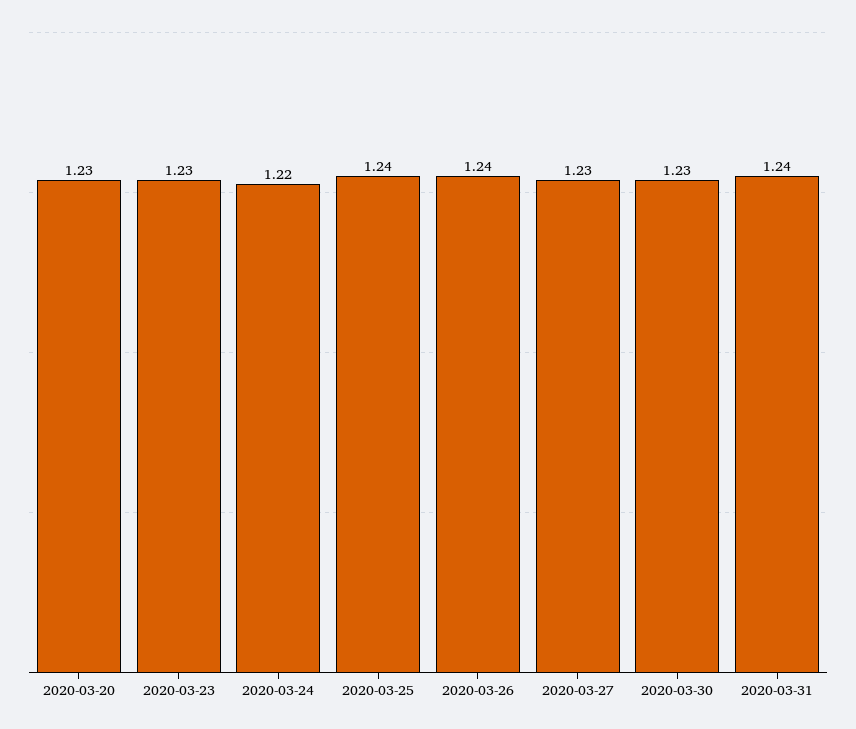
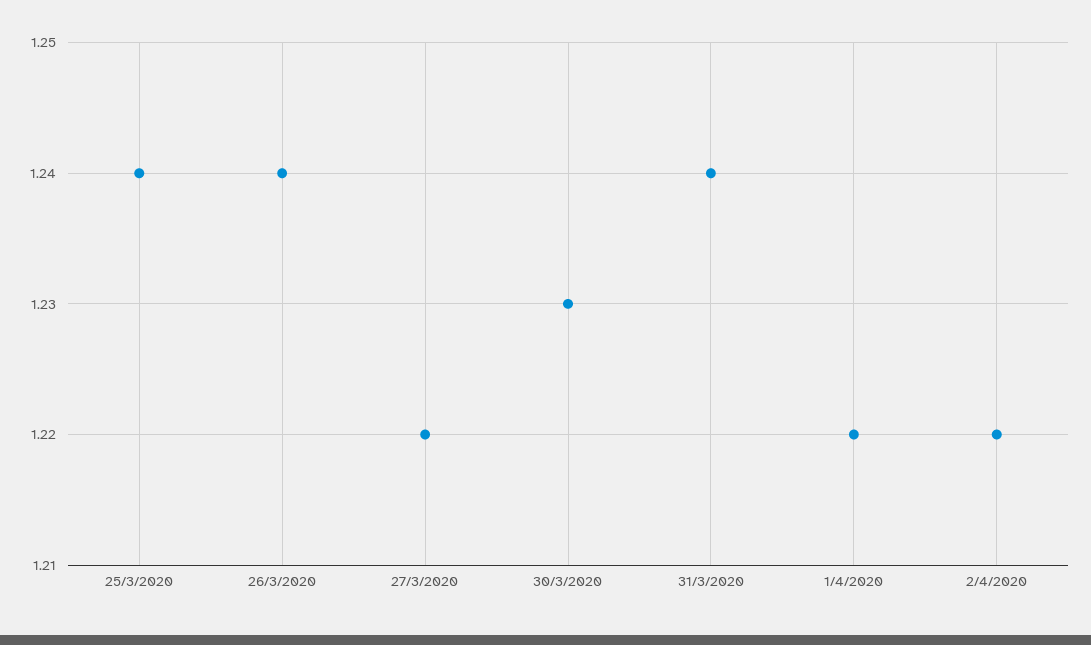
2020-03-20: 1.23 -> none
2020-03-23: 1.23 -> none
2020-03-24: 1.22 -> none
2020-03-27: 1.23 -> 1.22
1/4/2020: none -> 1.22
2/4/2020: none -> 1.22

